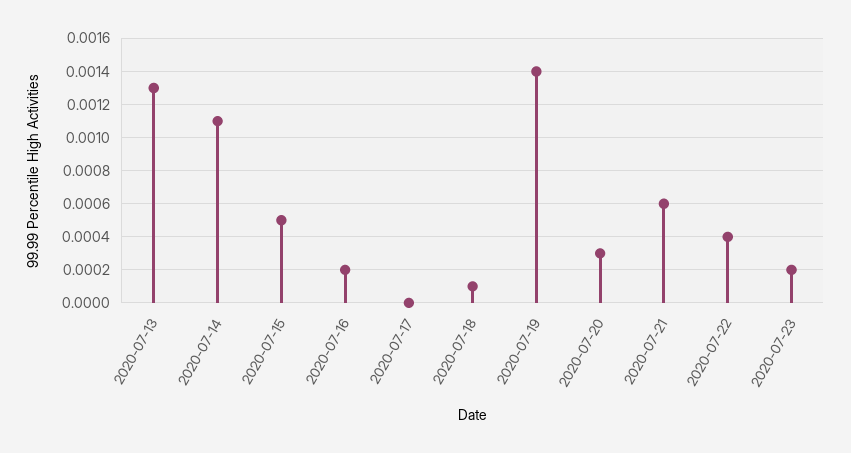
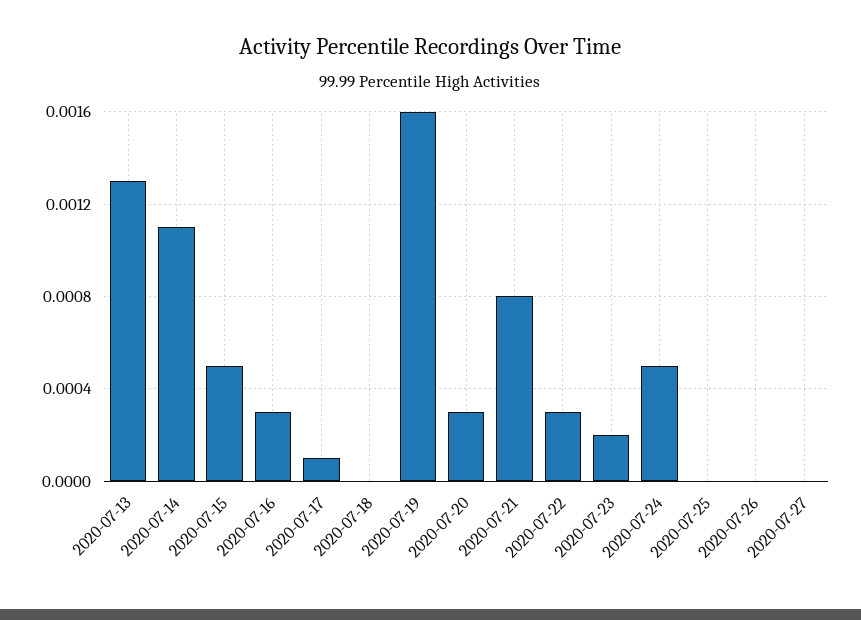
2020-07-16: 0.0002 -> 0.0003
2020-07-17: 0 -> 0.0001
2020-07-18: 0.0001 -> 0
2020-07-19: 0.0014 -> 0.0016
2020-07-21: 0.0006 -> 0.0008
2020-07-22: 0.0004 -> 0.0003
2020-07-24: none -> 0.0005
2020-07-25: none -> 0
2020-07-26: none -> 0
2020-07-27: none -> 0

